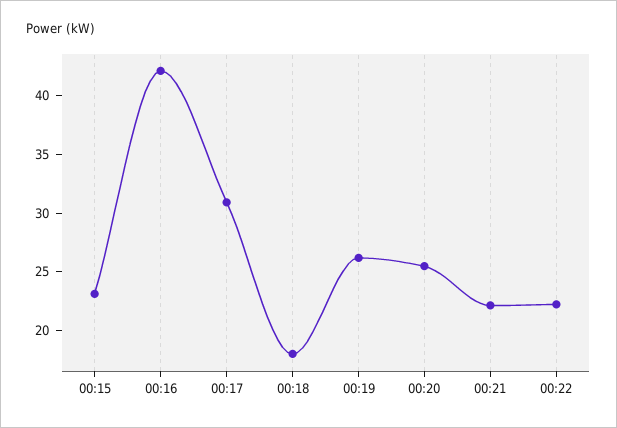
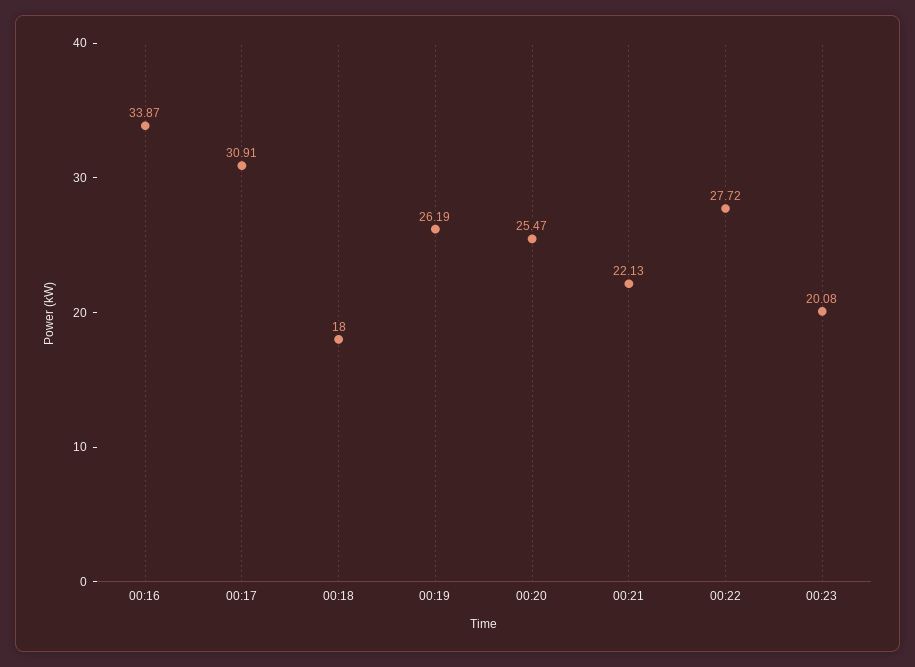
00:15: 23 -> none
00:16: 42 -> 33.87
00:22: 22 -> 27.72
00:23: none -> 20.08

